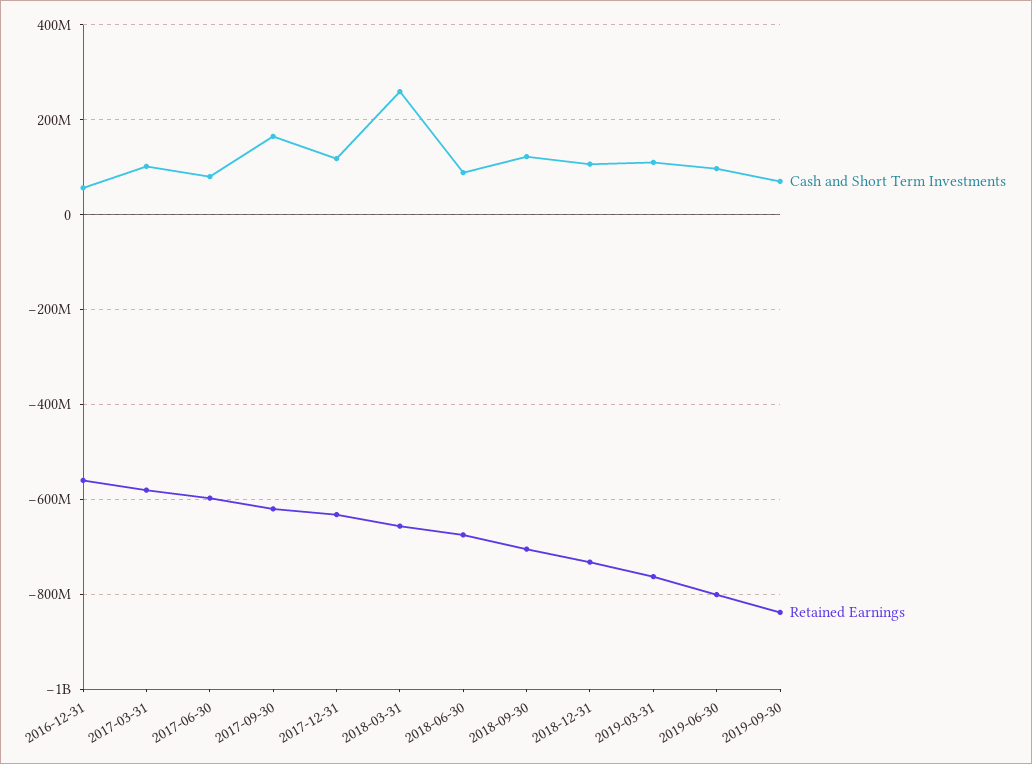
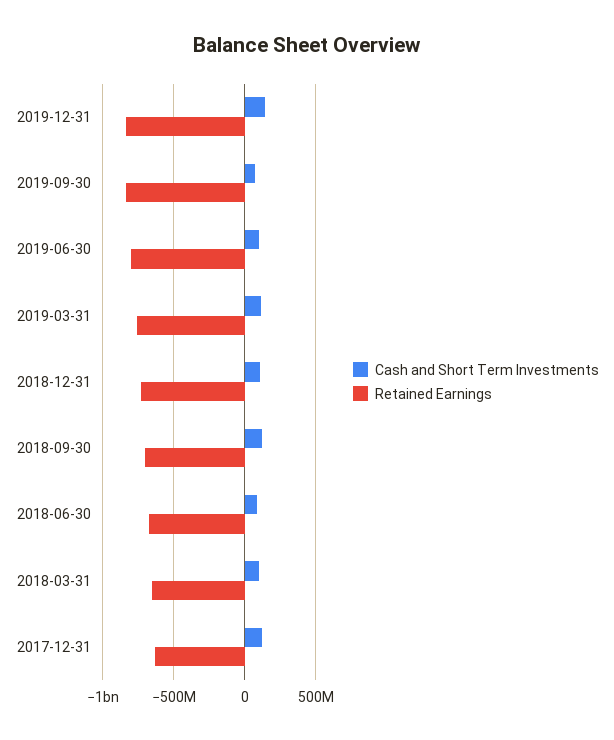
Cash and Short Term Investments, 2016-12-31: 60000000 -> none
Retained Earnings, 2016-12-31: -560000000 -> none
Cash and Short Term Investments, 2017-03-31: 100000000 -> none
Retained Earnings, 2017-03-31: -580000000 -> none
Cash and Short Term Investments, 2017-06-30: 80000000 -> none
Retained Earnings, 2017-06-30: -600000000 -> none
Cash and Short Term Investments, 2017-09-30: 160000000 -> none
Retained Earnings, 2017-09-30: -620000000 -> none
Cash and Short Term Investments, 2018-03-31: 260000000 -> 100000000
Cash and Short Term Investments, 2019-12-31: none -> 150000000
Retained Earnings, 2019-12-31: none -> -850000000

